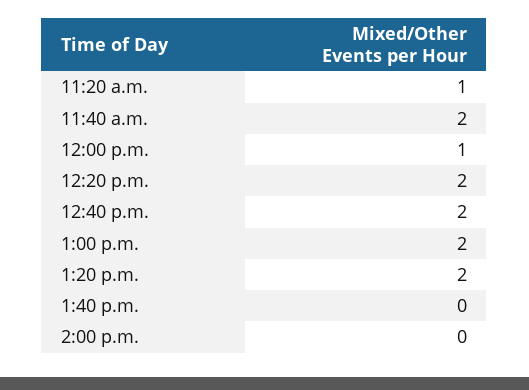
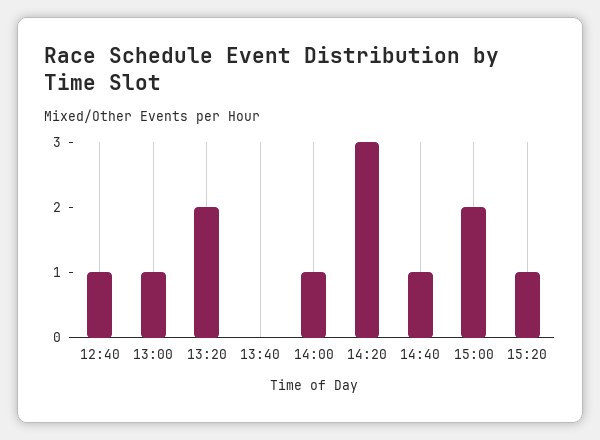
11:20 a.m.: 1 -> none
11:40 a.m.: 2 -> none
12:00 p.m.: 1 -> none
12:20 p.m.: 2 -> none
12:40 p.m.: 2 -> 1
1:00 p.m.: 2 -> 1
2:00 p.m.: 0 -> 1
14:20: none -> 3
14:40: none -> 1
15:00: none -> 2
15:20: none -> 1

